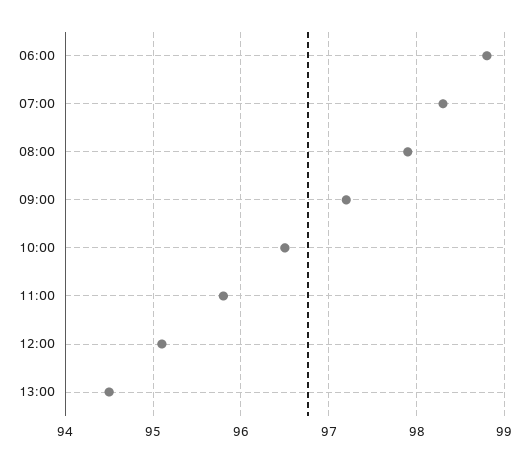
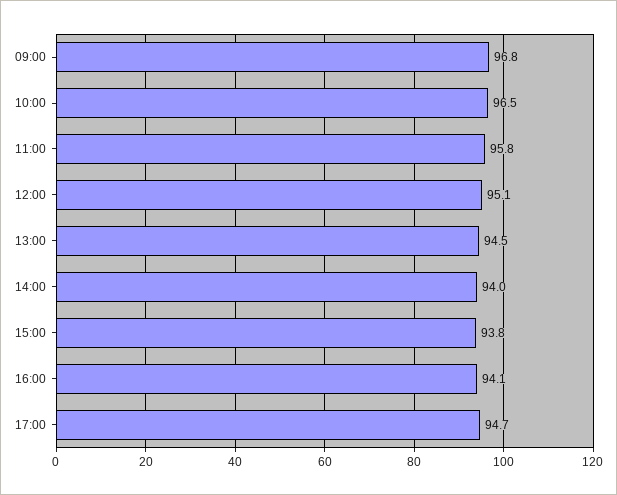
06:00: 98.8 -> none
07:00: 98.3 -> none
08:00: 97.9 -> none
09:00: 97.2 -> 96.8
14:00: none -> 94
15:00: none -> 93.8
16:00: none -> 94.1
17:00: none -> 94.7

